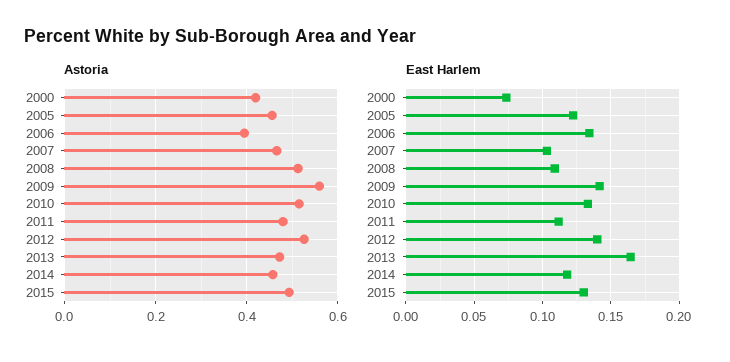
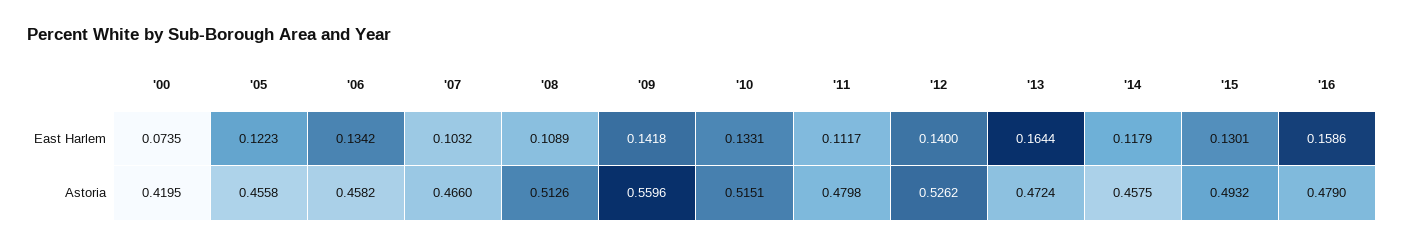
Astoria, 2006: 0.4 -> 0.4582
East Harlem, '16: none -> 0.1586
Astoria, '16: none -> 0.479

